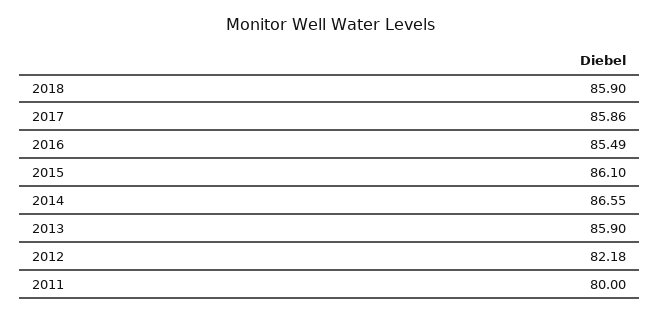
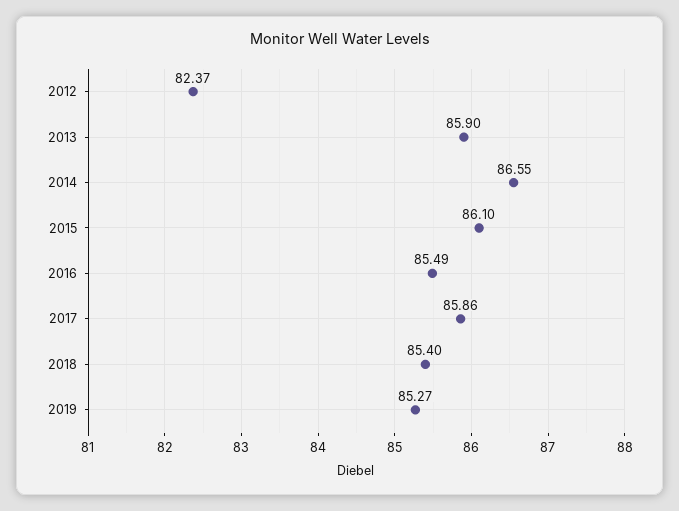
2018: 85.9 -> 85.4
2012: 82.18 -> 82.37
2011: 80 -> none
2019: none -> 85.27

